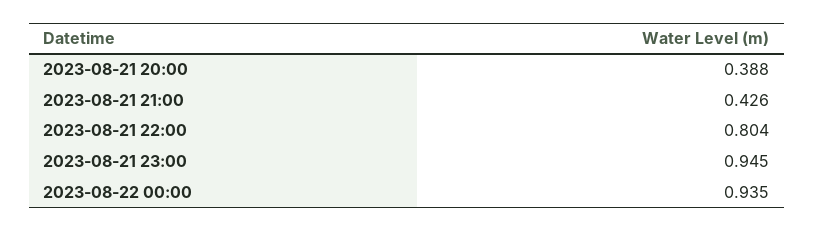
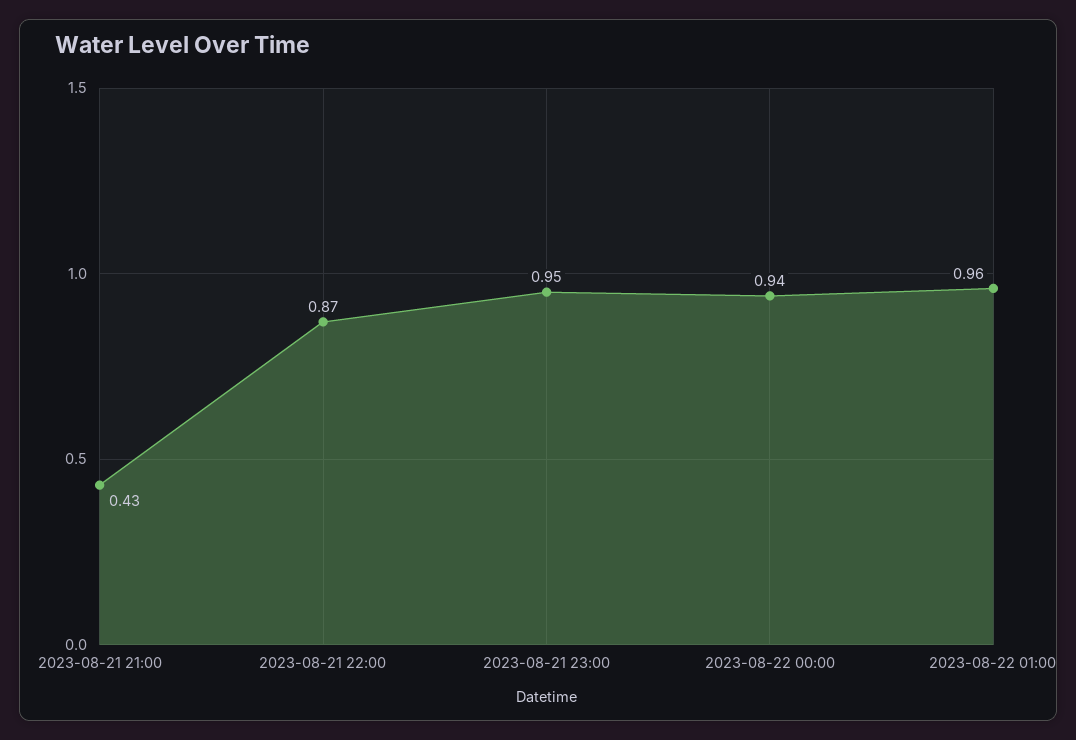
2023-08-21 20:00: 0.388 -> none
2023-08-21 22:00: 0.804 -> 0.87
2023-08-22 01:00: none -> 0.96

